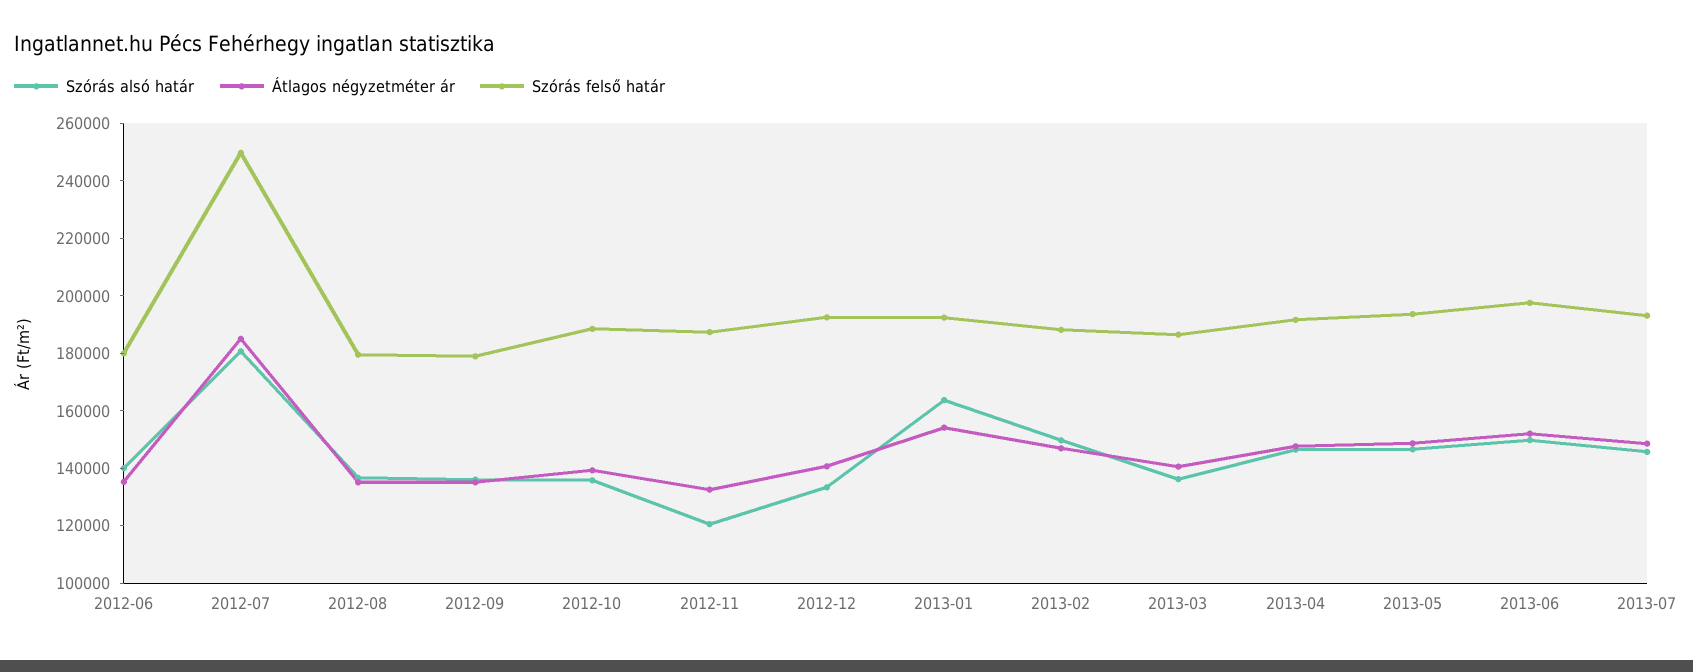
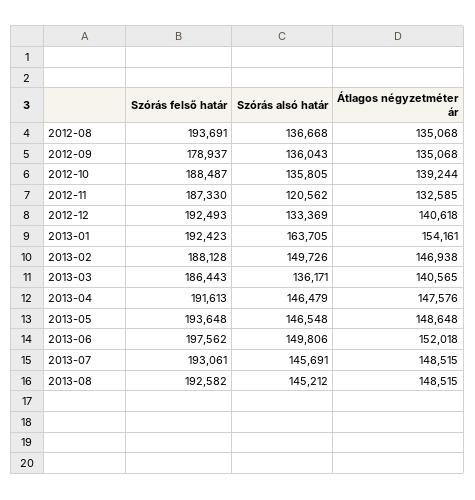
Szórás alsó határ, 2012-06: 140000 -> none
Átlagos négyzetméter ár, 2012-06: 135000 -> none
Szórás felső határ, 2012-06: 180000 -> none
Szórás alsó határ, 2012-07: 180000 -> none
Átlagos négyzetméter ár, 2012-07: 185000 -> none
Szórás felső határ, 2012-07: 250000 -> none
Szórás felső határ, 2012-08: 180000 -> 193691
Szórás felső határ, 2013-08: none -> 192582
Szórás alsó határ, 2013-08: none -> 145212
Átlagos négyzetméter ár, 2013-08: none -> 148515

